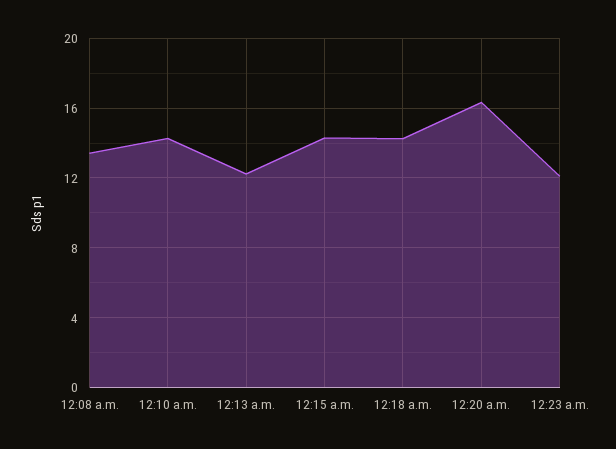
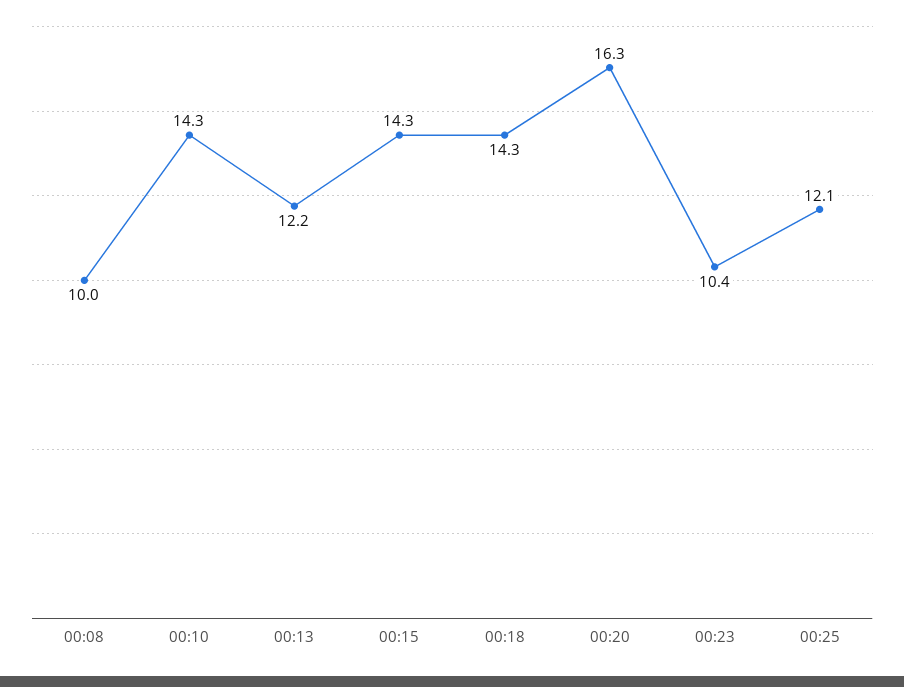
12:08 a.m.: 13.5 -> 10
12:23 a.m.: 12 -> 10.4
00:25: none -> 12.1

